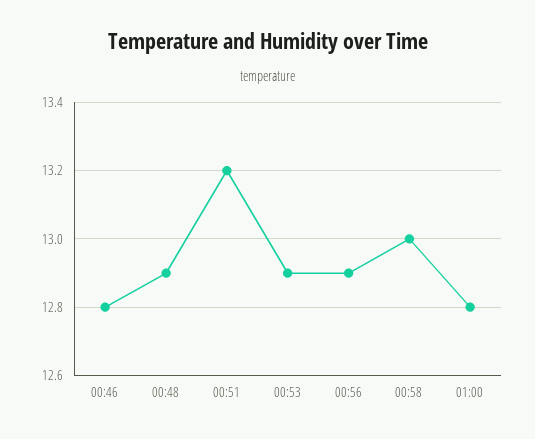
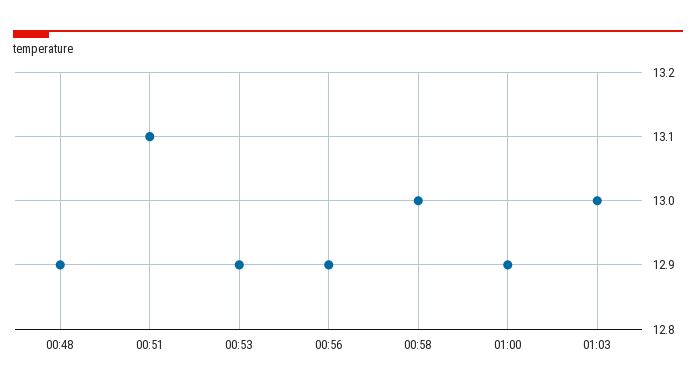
00:46: 12.8 -> none
00:51: 13.2 -> 13.1
01:00: 12.8 -> 12.9
01:03: none -> 13

